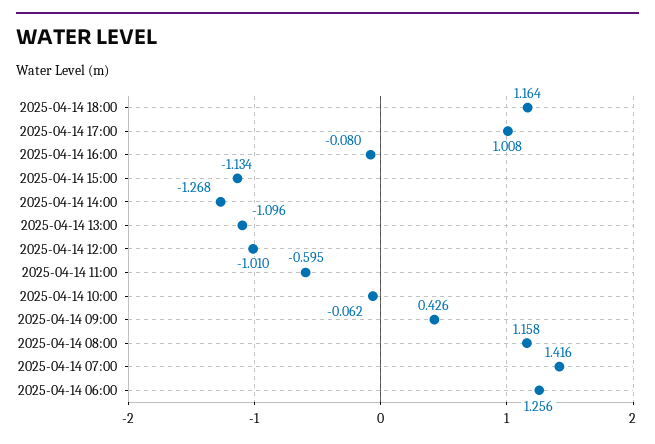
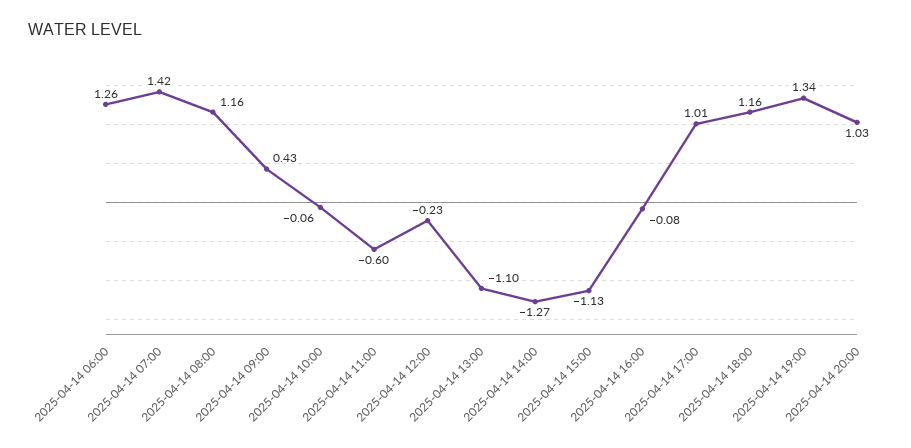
2025-04-14 12:00: -1.01 -> -0.23
2025-04-14 19:00: none -> 1.34
2025-04-14 20:00: none -> 1.03

